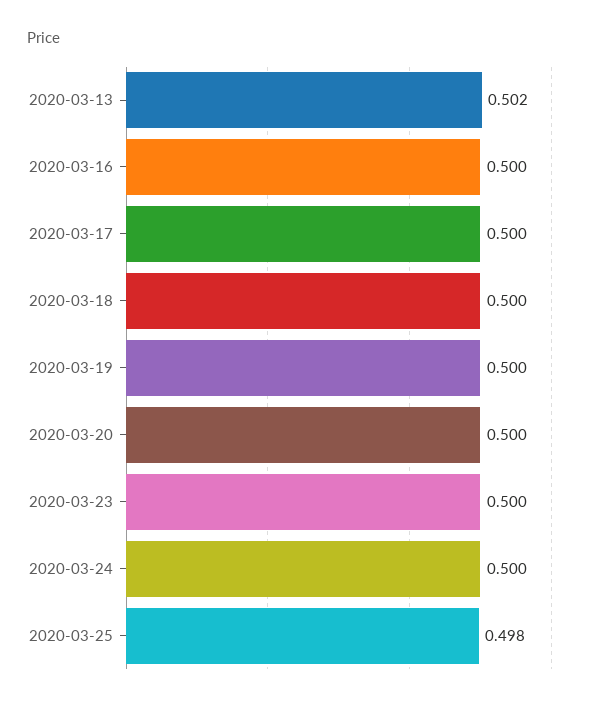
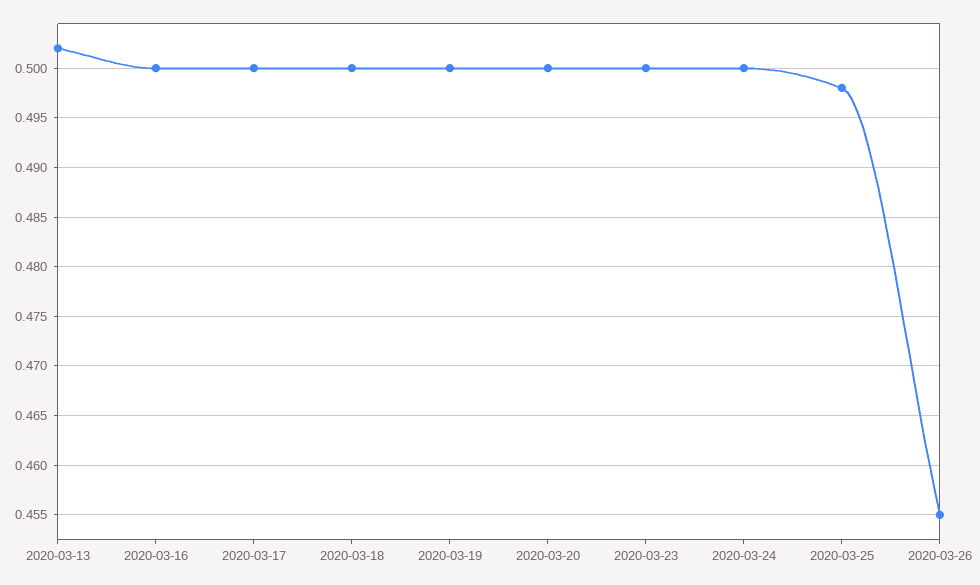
2020-03-26: none -> 0.455

